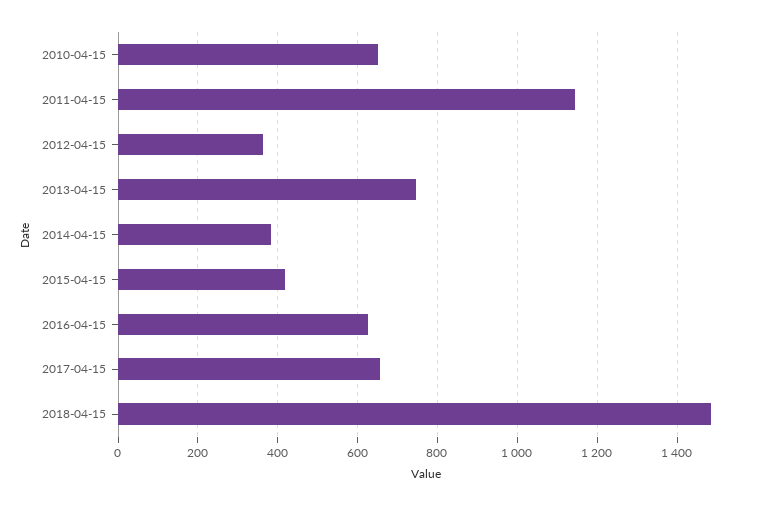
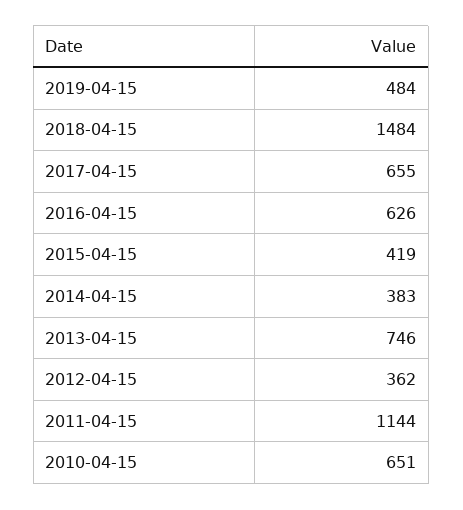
2019-04-15: none -> 484

